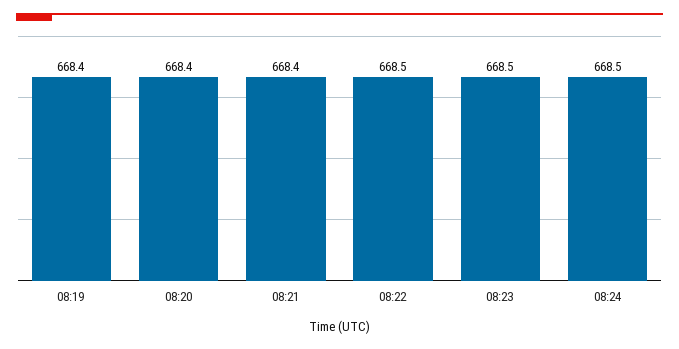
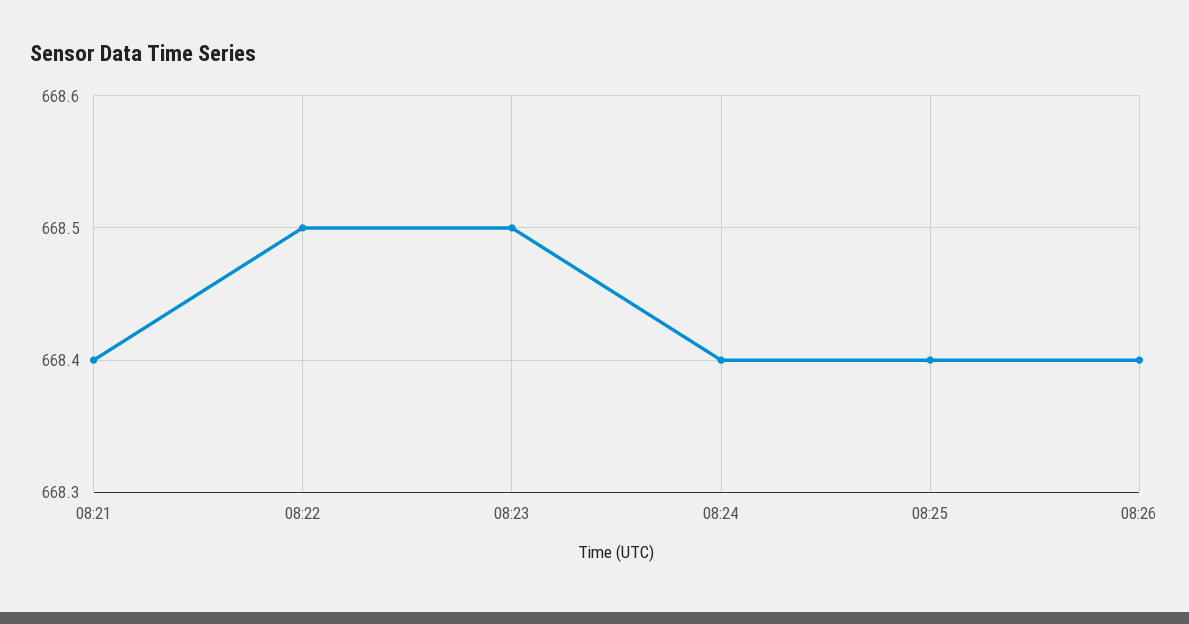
08:19: 668.4 -> none
08:20: 668.4 -> none
08:24: 668.5 -> 668.4
08:25: none -> 668.4
08:26: none -> 668.4

